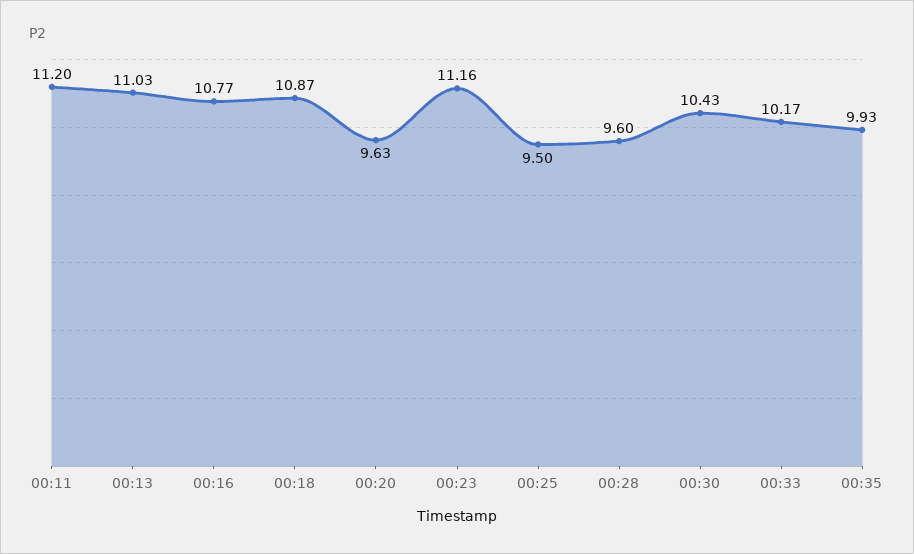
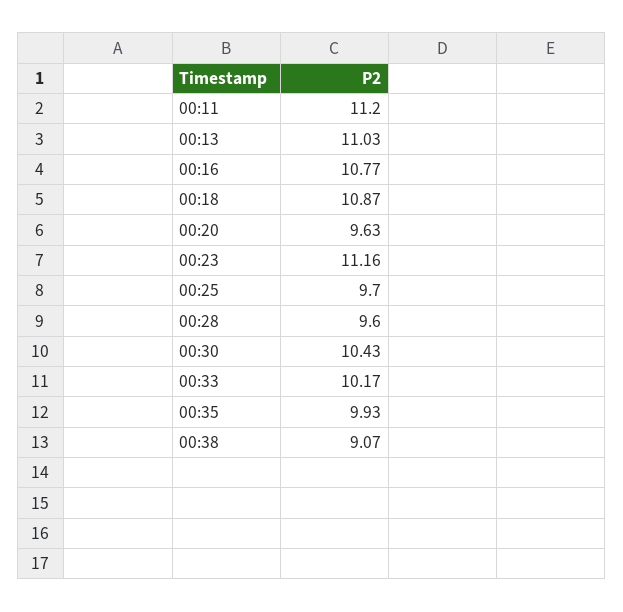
00:25: 9.5 -> 9.7
00:38: none -> 9.07

